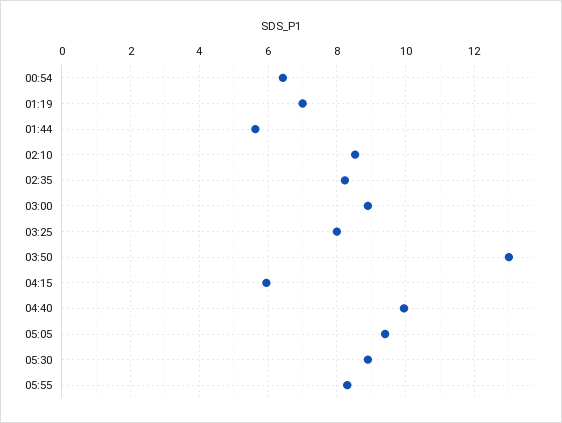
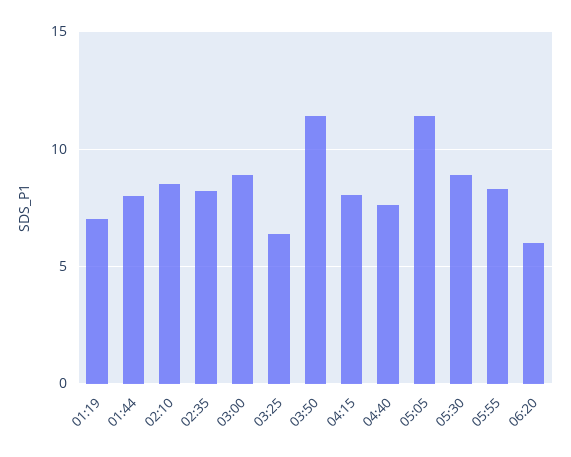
00:54: 6.4 -> none
01:44: 5.6 -> 8
03:25: 8 -> 6.5
03:50: 13 -> 11.5
04:15: 6 -> 8
04:40: 10 -> 7.5
05:05: 9.4 -> 11.5
06:20: none -> 6

